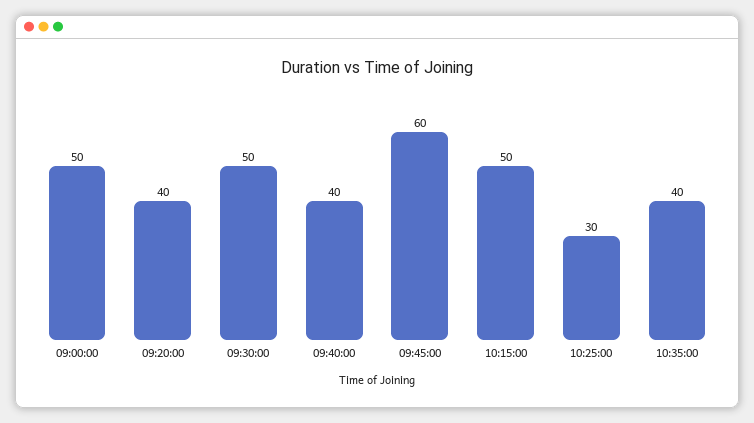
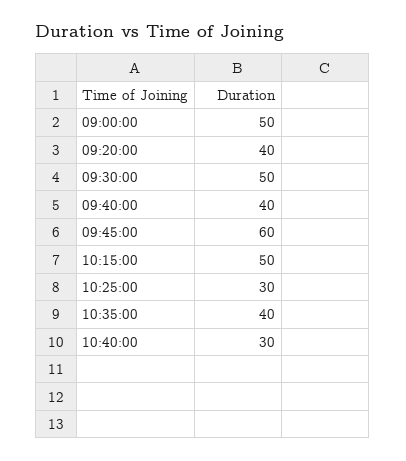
10:40:00: none -> 30

